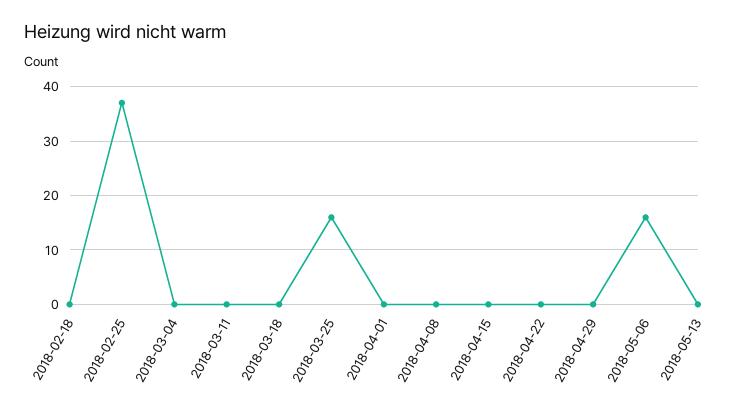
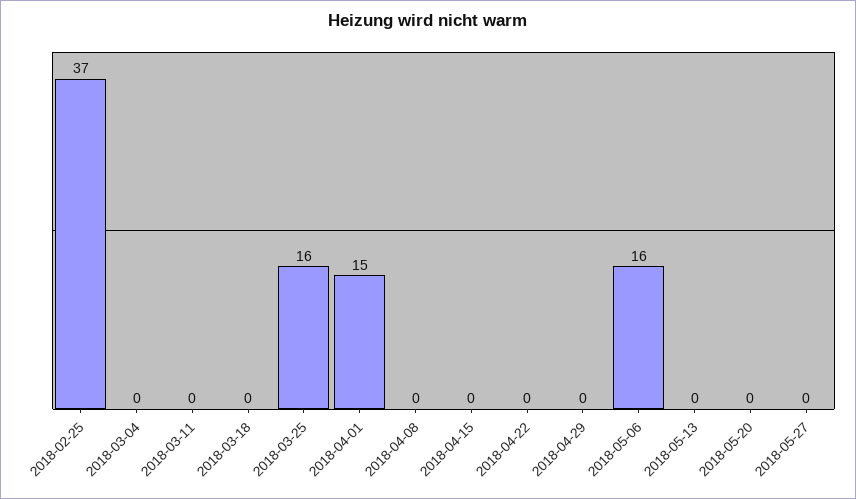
2018-02-18: 0 -> none
2018-04-01: 0 -> 15
2018-05-20: none -> 0
2018-05-27: none -> 0

